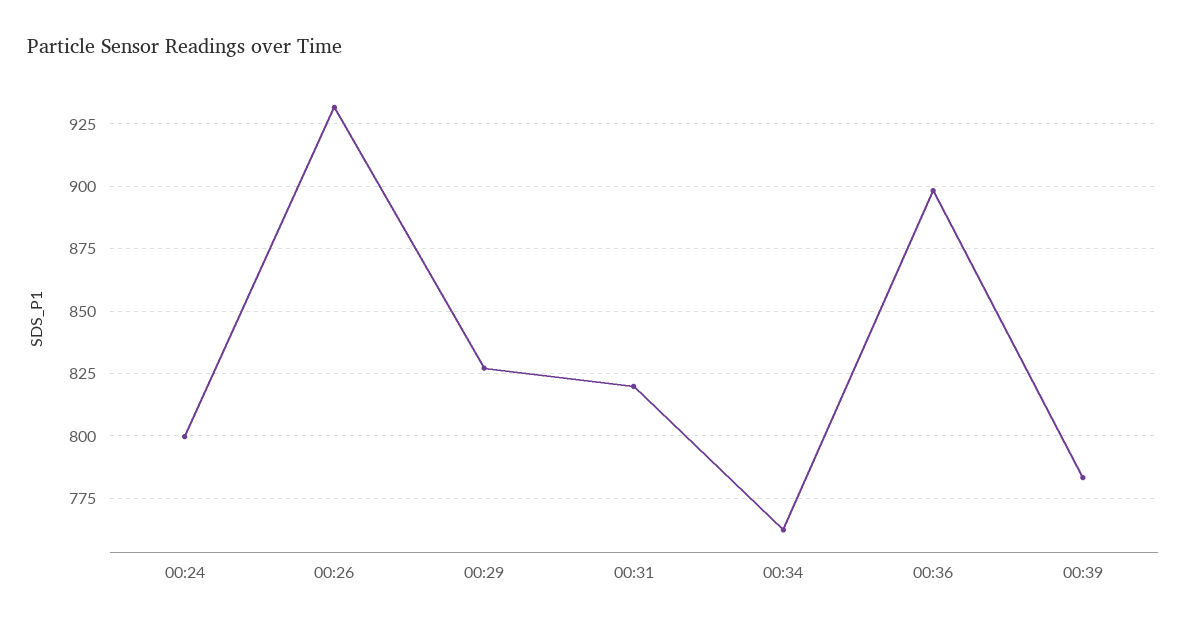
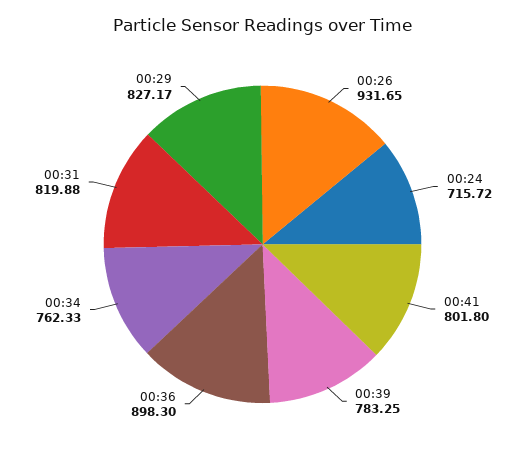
00:24: 800 -> 715.72
00:41: none -> 801.8

